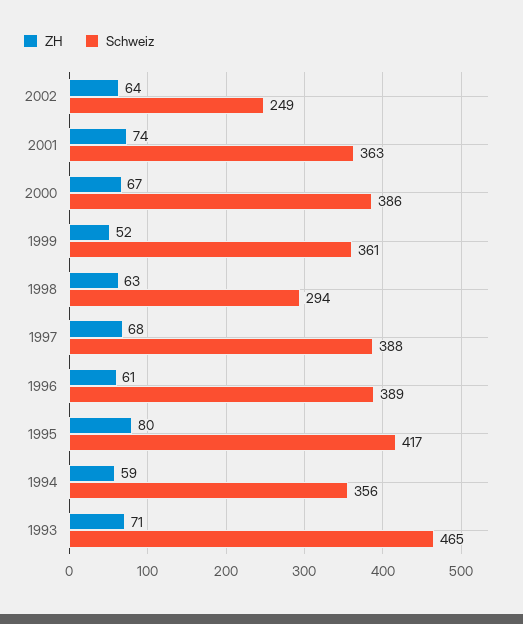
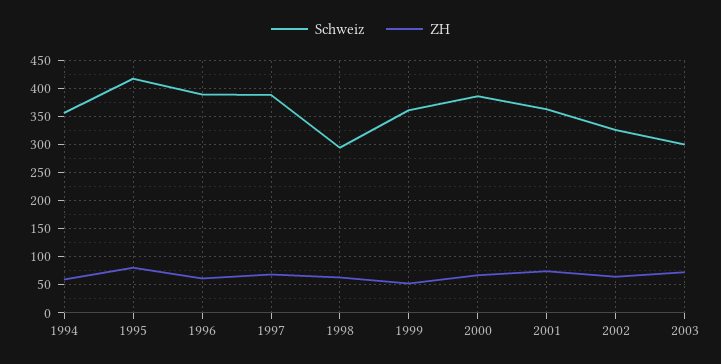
Schweiz, 2002: 249 -> 325
ZH, 1993: 71 -> none
Schweiz, 1993: 465 -> none
Schweiz, 2003: none -> 300
ZH, 2003: none -> 75

